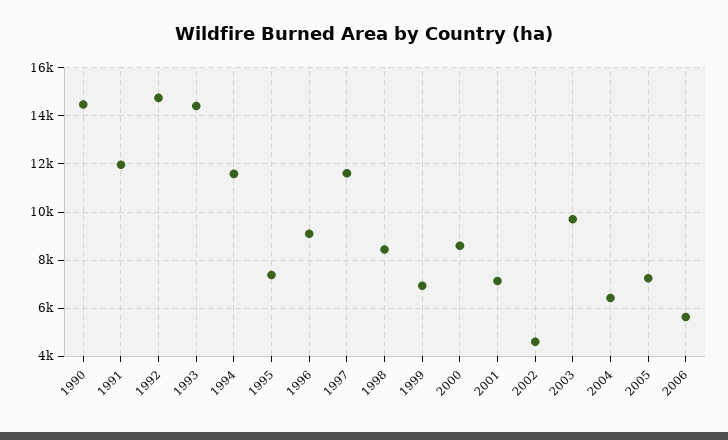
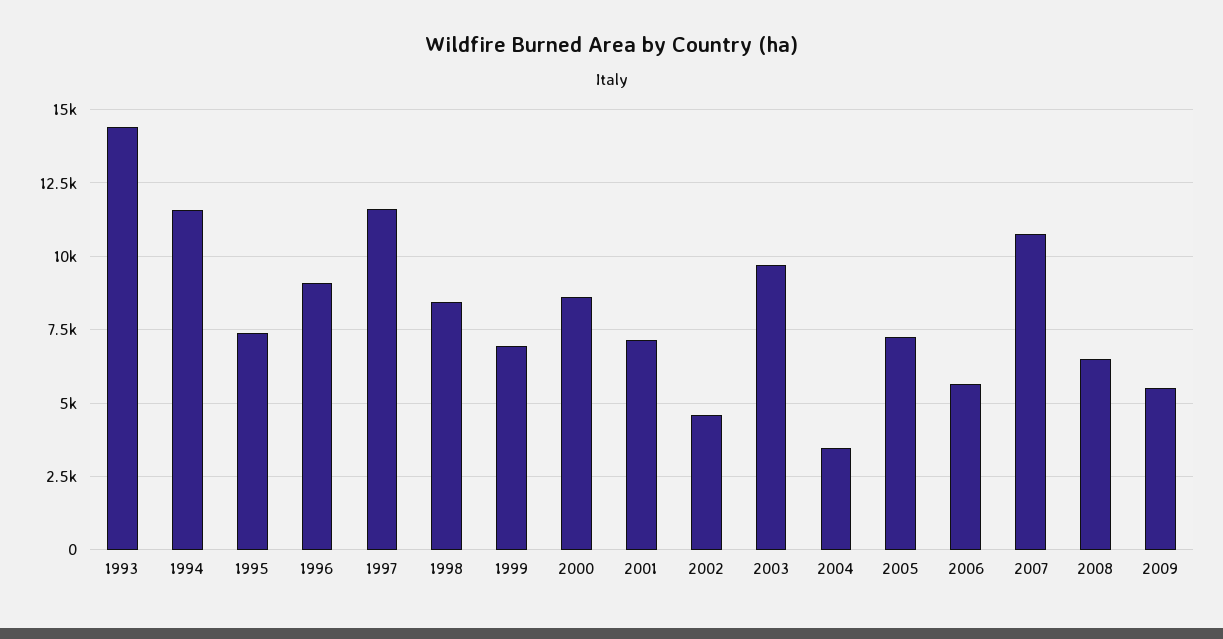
1990: 14500 -> none
1991: 12000 -> none
1992: 14750 -> none
2004: 6500 -> 3500
2007: none -> 10750
2008: none -> 6500
2009: none -> 5500

